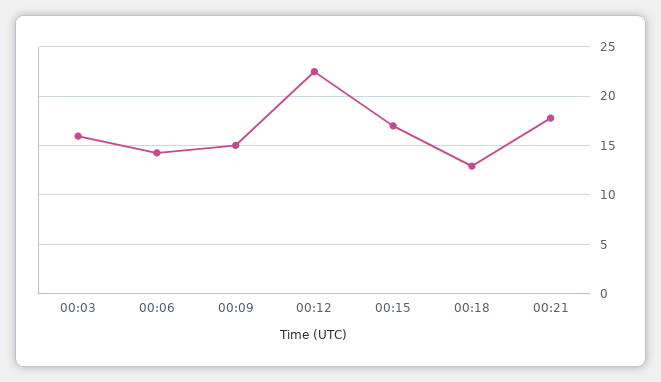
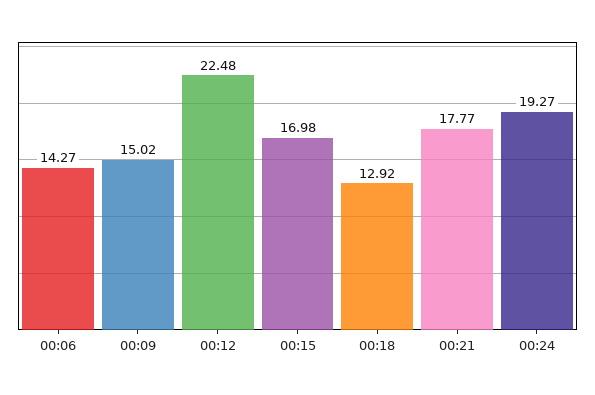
00:03: 16 -> none
00:24: none -> 19.27

